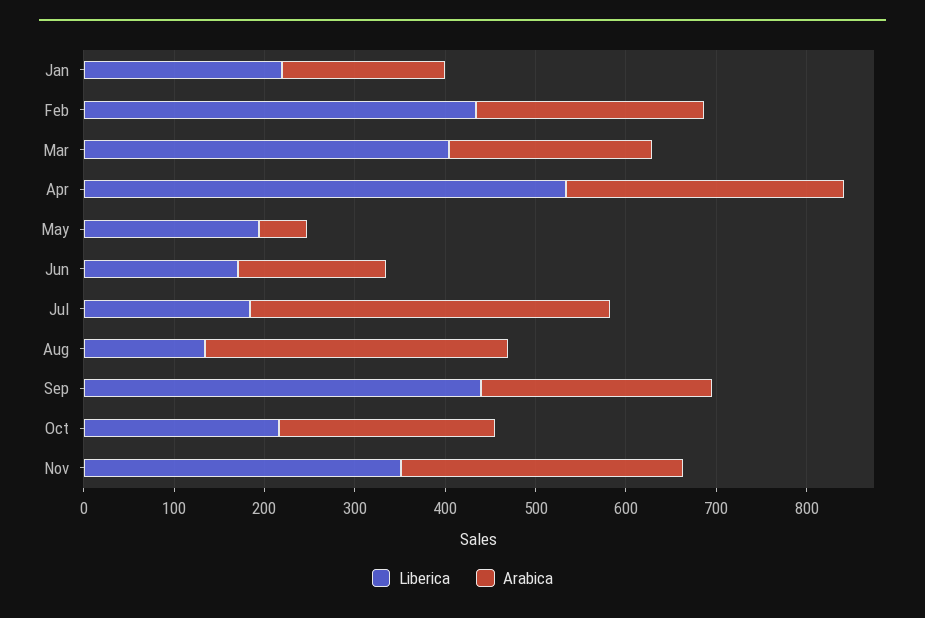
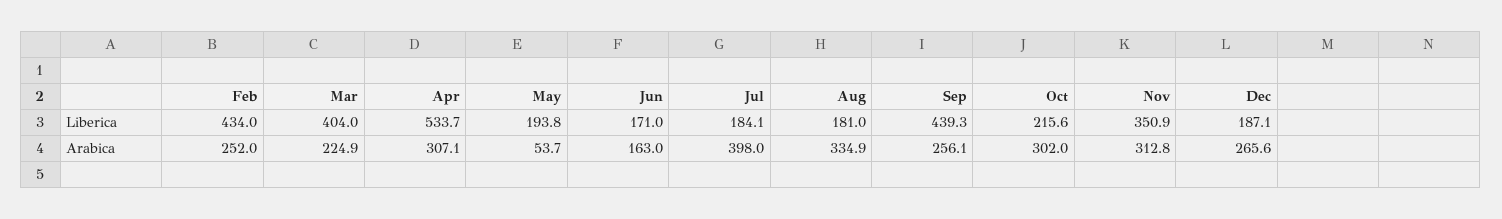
Liberica, Jan: 220 -> none
Arabica, Jan: 180 -> none
Liberica, Aug: 140 -> 181
Arabica, Oct: 240 -> 302
Liberica, Dec: none -> 187.1
Arabica, Dec: none -> 265.6

